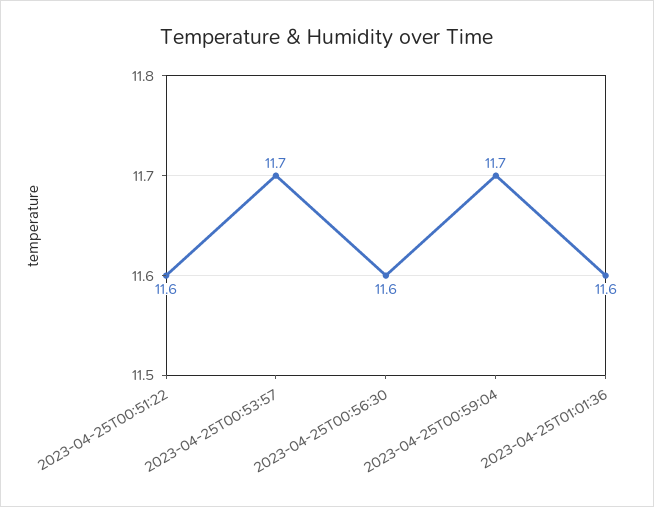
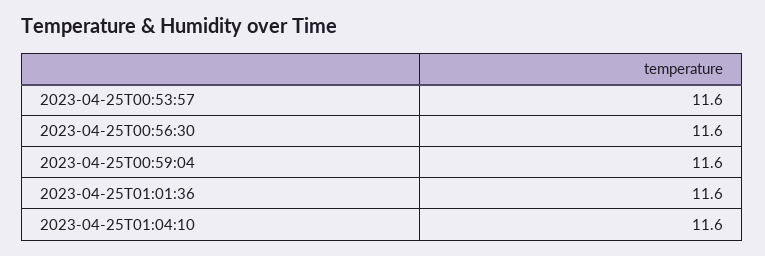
2023-04-25T00:51:22: 11.6 -> none
2023-04-25T00:53:57: 11.7 -> 11.6
2023-04-25T00:59:04: 11.7 -> 11.6
2023-04-25T01:04:10: none -> 11.6

